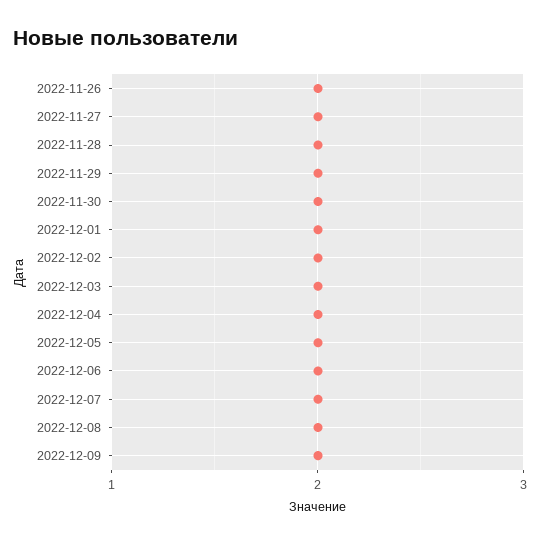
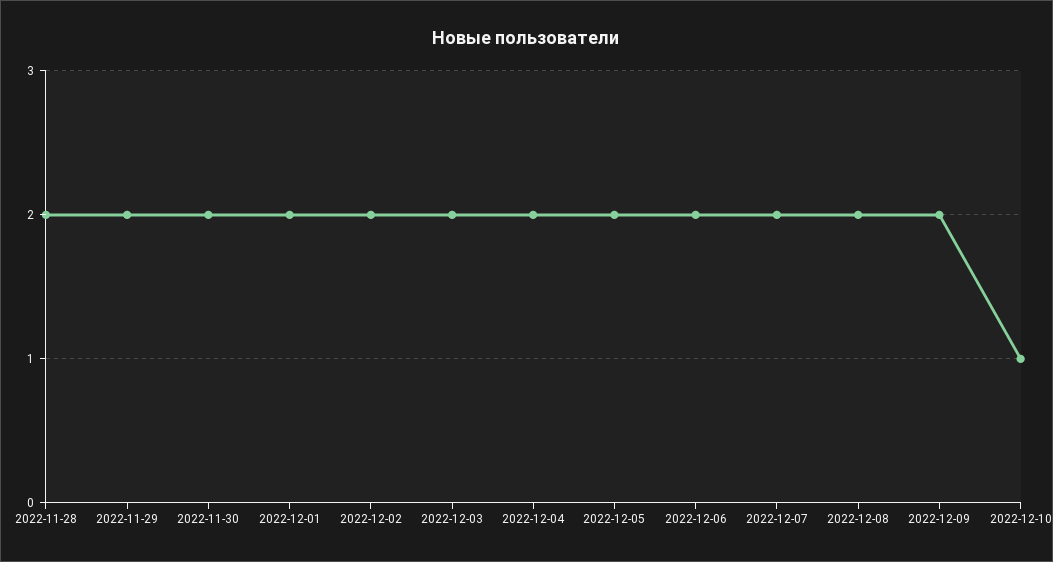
2022-11-26: 2 -> none
2022-11-27: 2 -> none
2022-12-10: none -> 1

